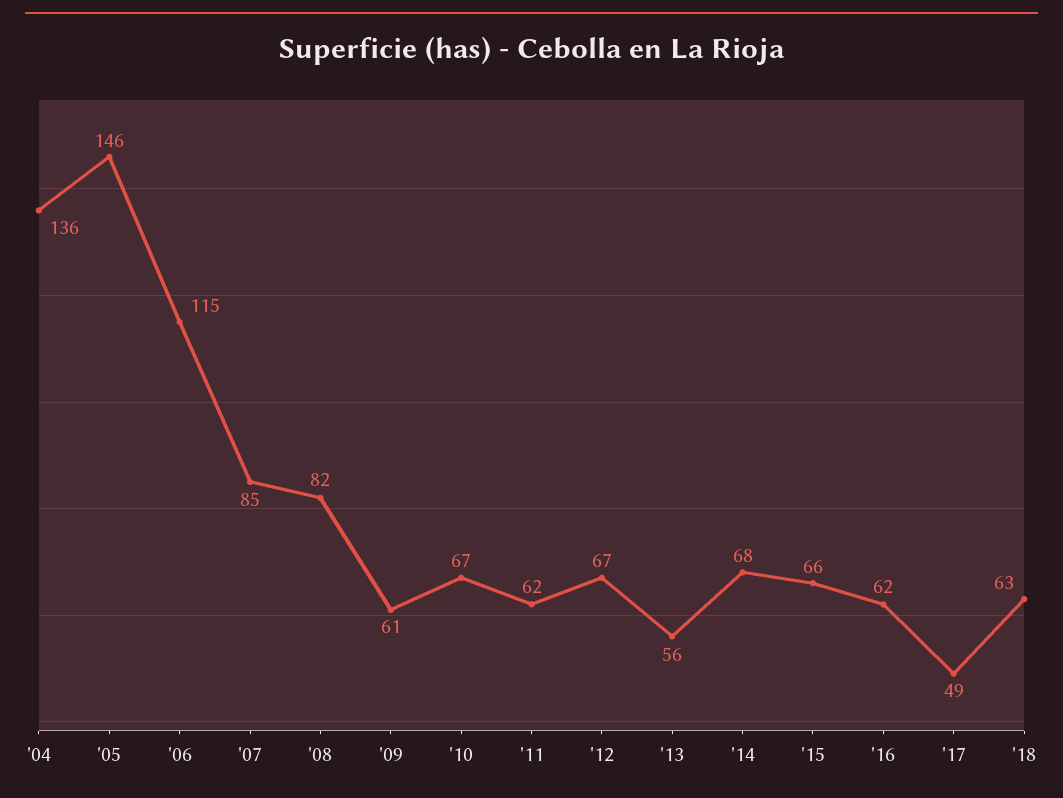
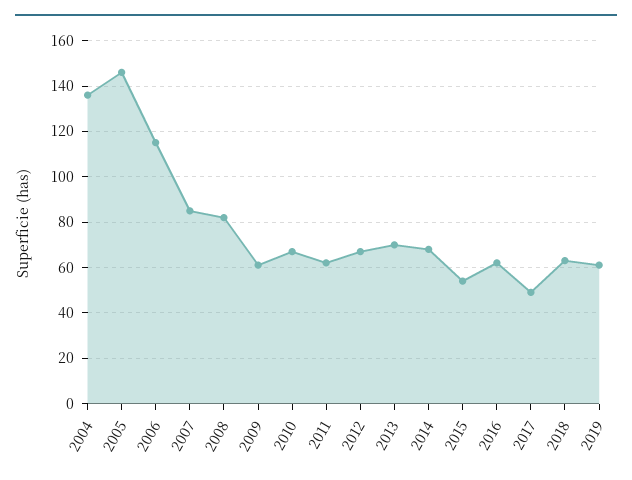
'13: 56 -> 70
'15: 66 -> 55
2019: none -> 60

